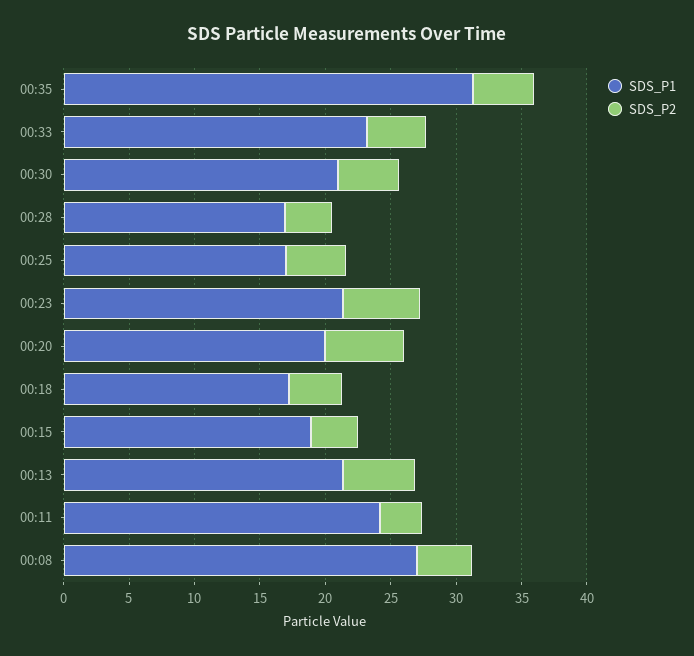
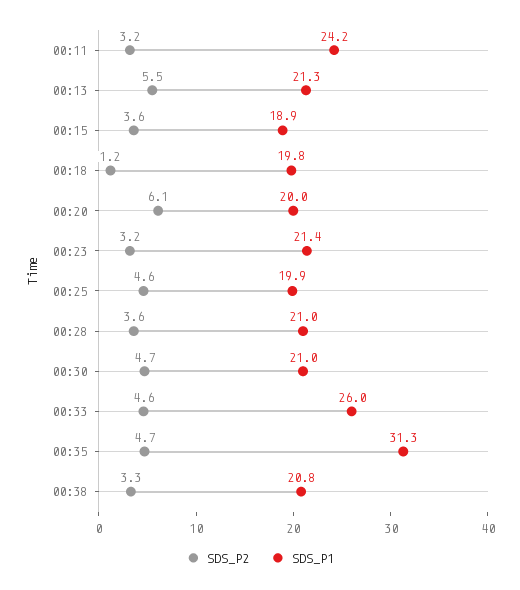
SDS_P1, 00:33: 23 -> 26
SDS_P1, 00:28: 17 -> 21
SDS_P1, 00:25: 17 -> 19.9
SDS_P2, 00:23: 6 -> 3.2
SDS_P1, 00:18: 17 -> 19.8
SDS_P2, 00:18: 4 -> 1.2
SDS_P1, 00:08: 27 -> none
SDS_P2, 00:08: 4 -> none
SDS_P2, 00:38: none -> 3.3
SDS_P1, 00:38: none -> 20.8

